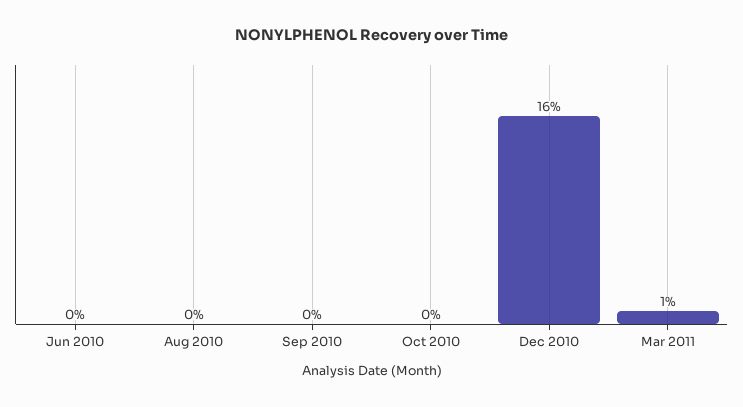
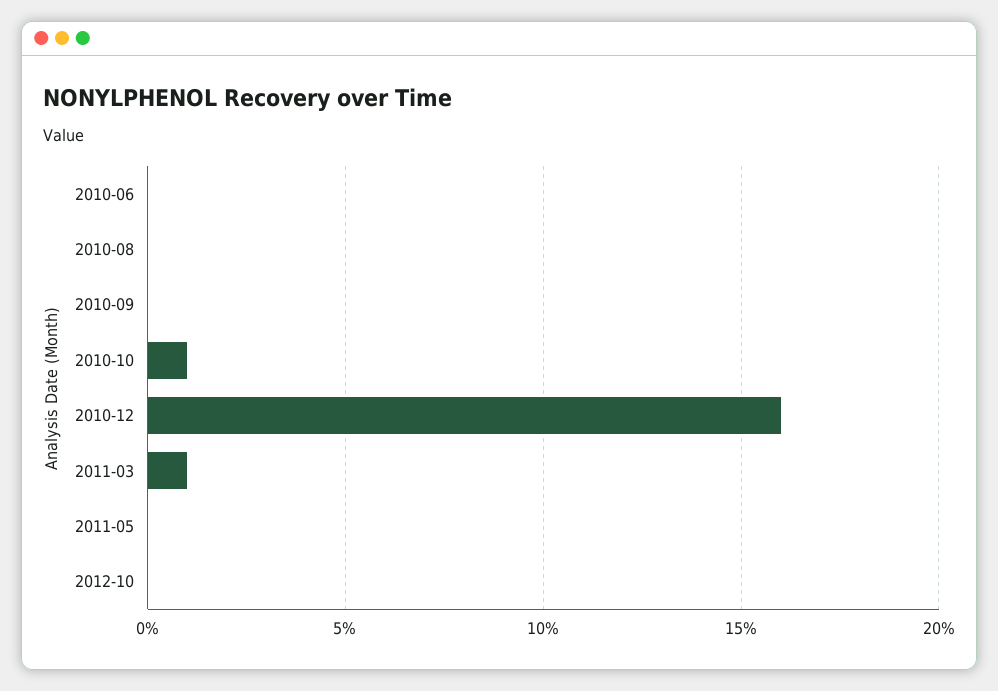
Oct 2010: 0 -> 1
2011-05: none -> 0
2012-10: none -> 0

